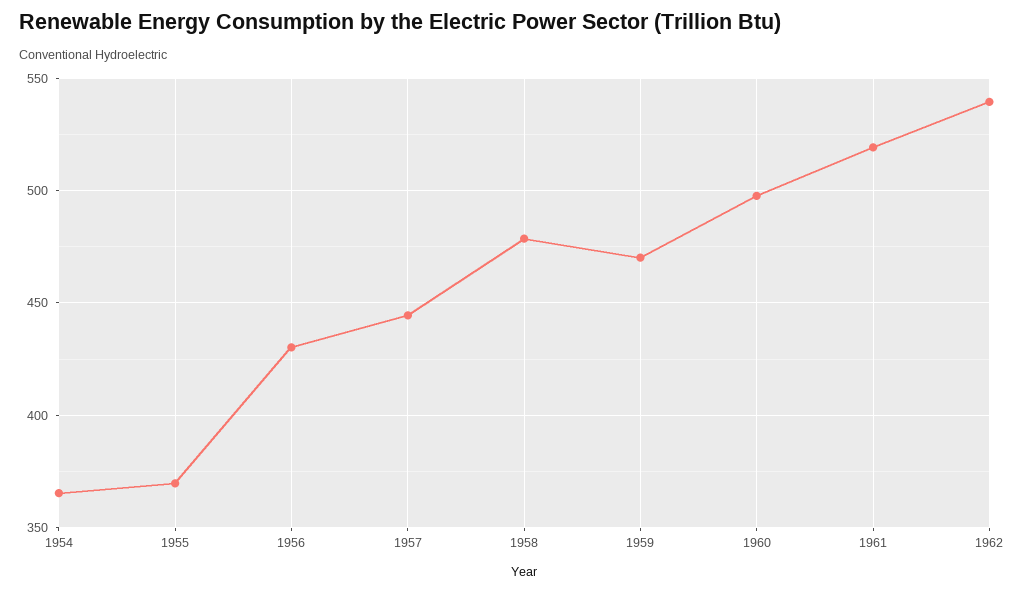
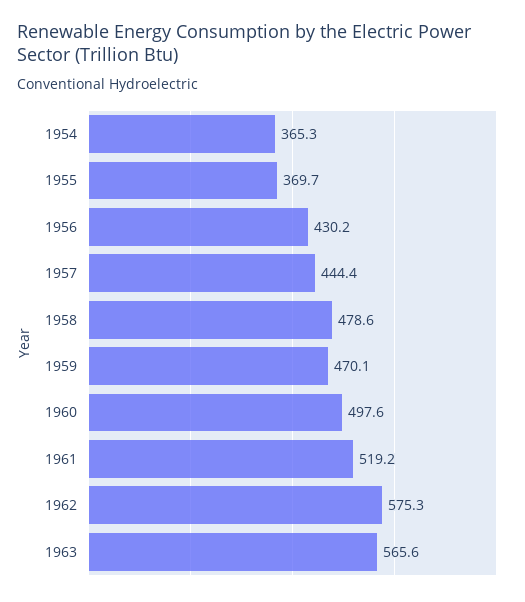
1962: 540 -> 575.3
1963: none -> 565.6

